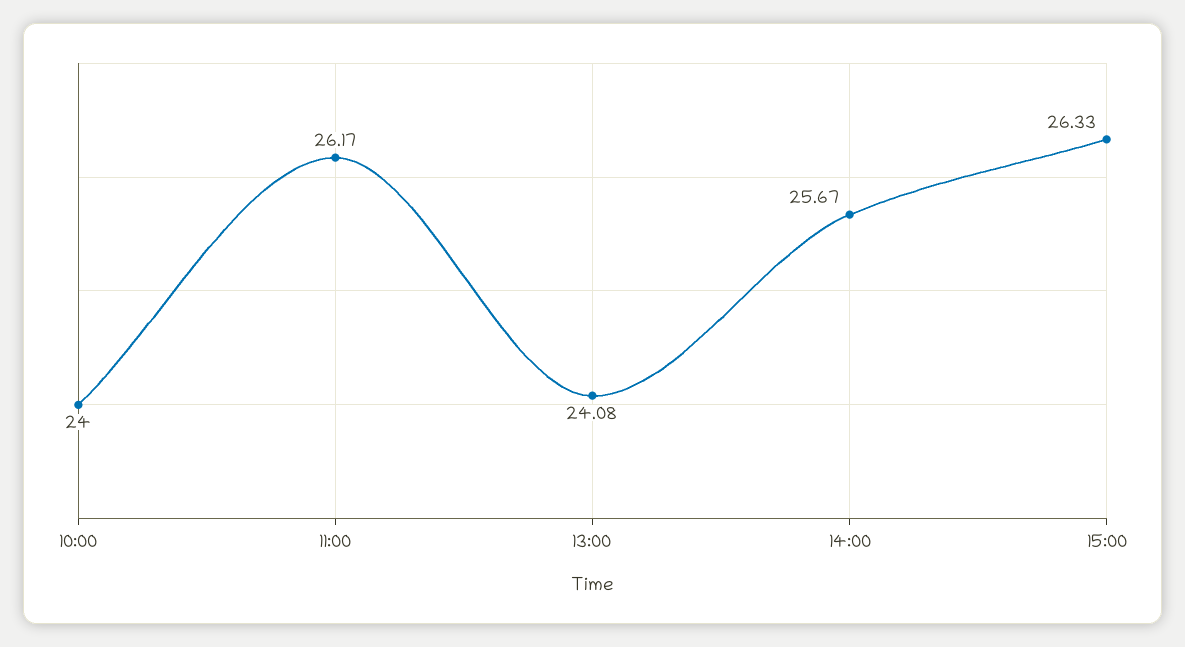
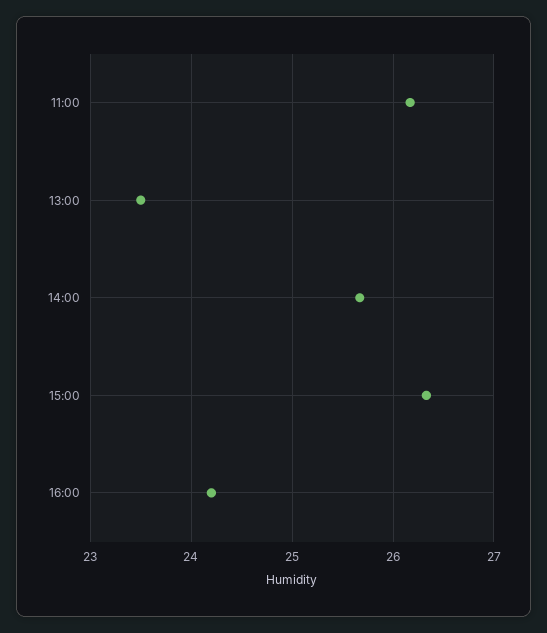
10:00: 24 -> none
13:00: 24.08 -> 23.5
16:00: none -> 24.2

